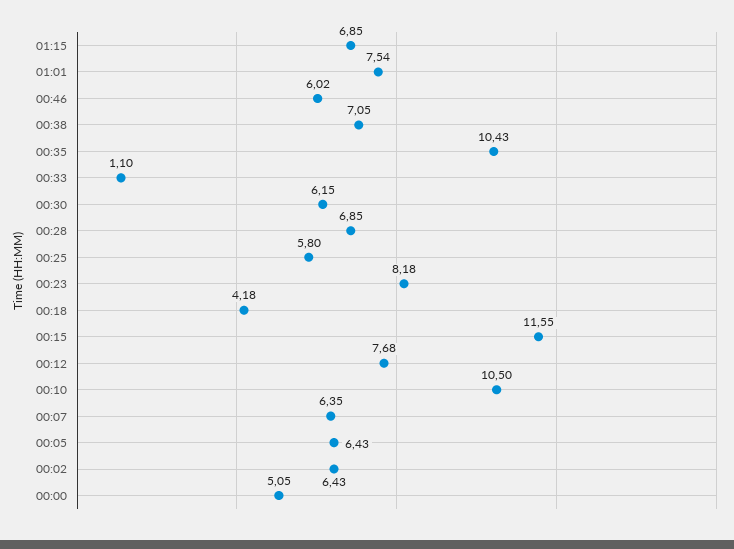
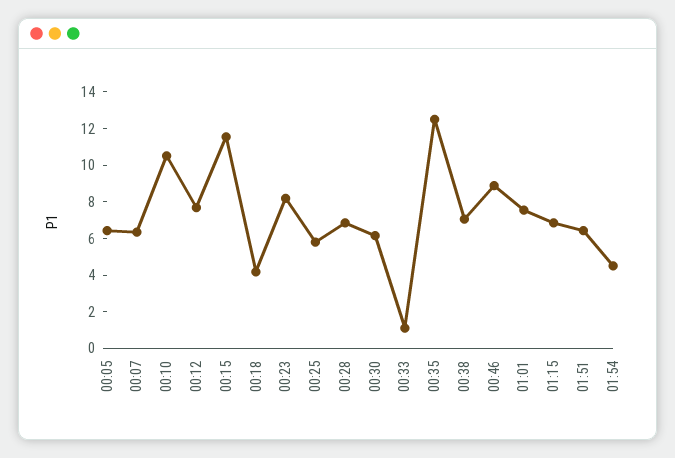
00:46: 6.02 -> 9
00:35: 10.43 -> 12.5
00:02: 6.43 -> none
00:00: 5.05 -> none
01:51: none -> 6.5
01:54: none -> 4.5

